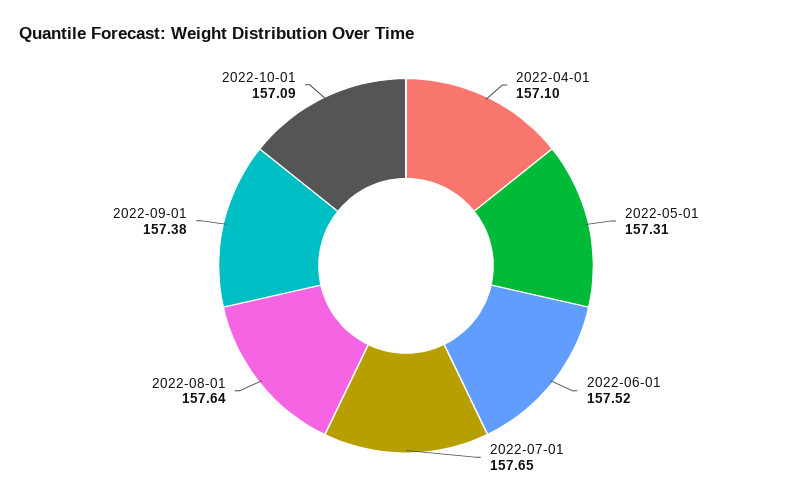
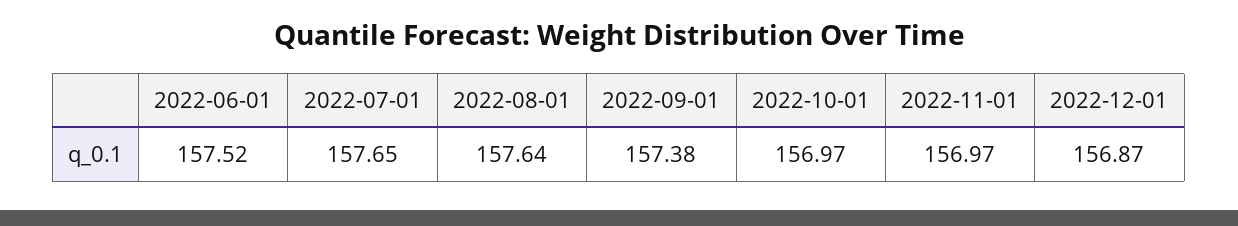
2022-04-01: 157.1 -> none
2022-05-01: 157.31 -> none
2022-10-01: 157.09 -> 156.97
2022-11-01: none -> 156.97
2022-12-01: none -> 156.87

